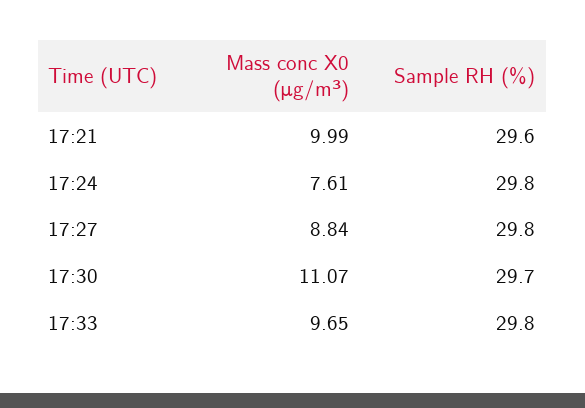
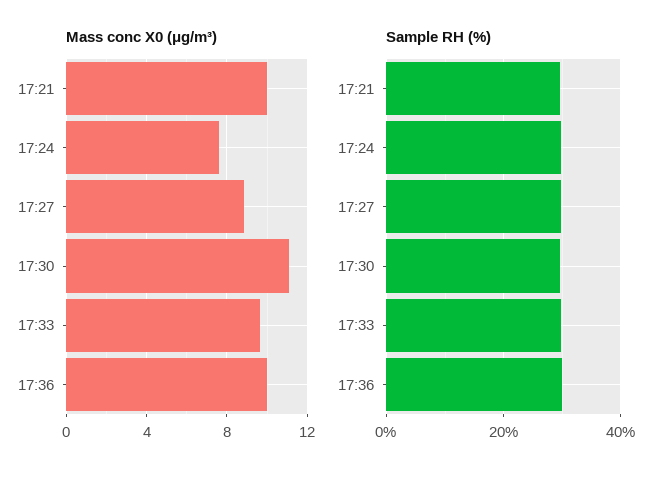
Mass conc X0 (μg/m³), 17:36: none -> 10
Sample RH (%), 17:36: none -> 30

